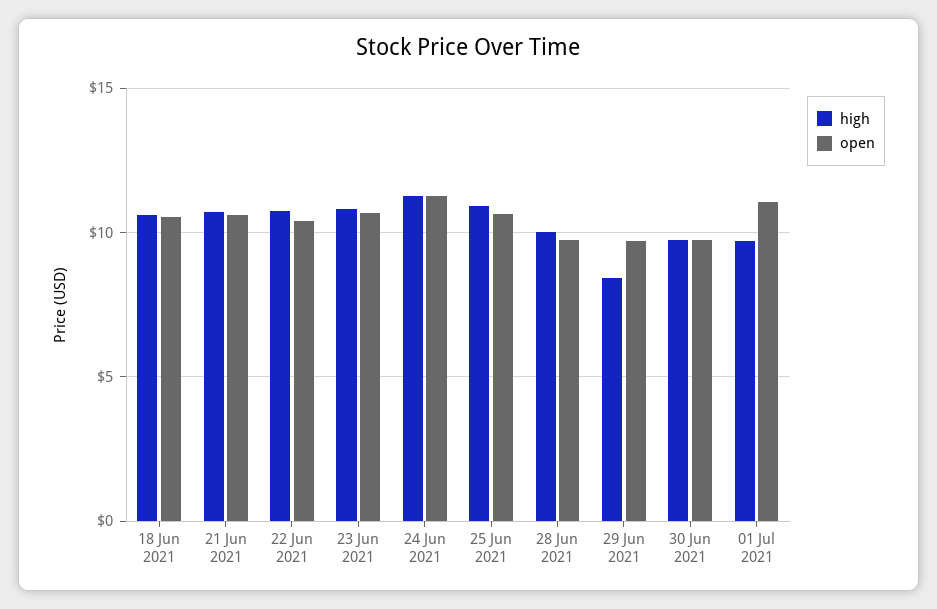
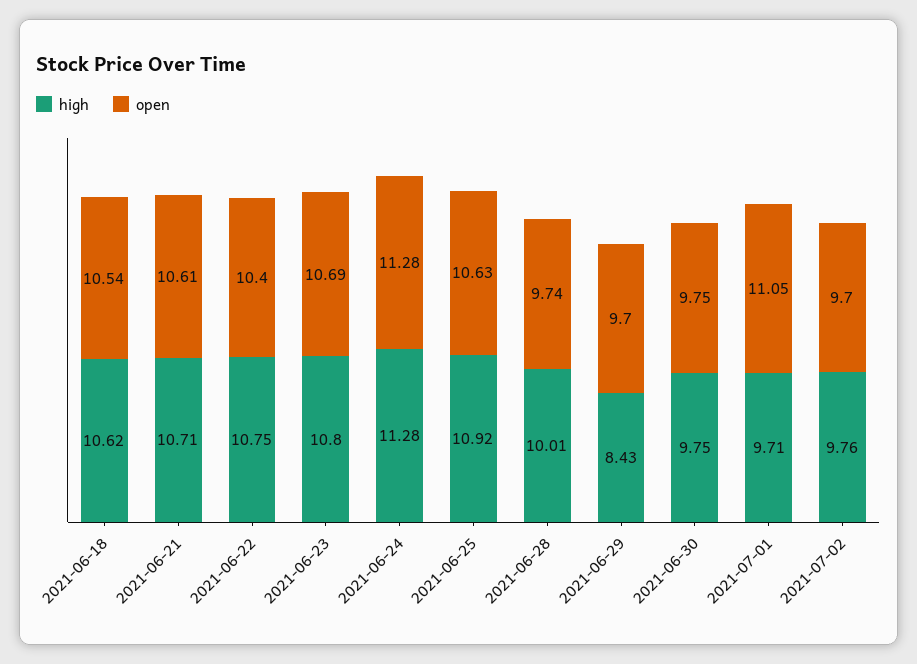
high, 2021-07-02: none -> 9.76
open, 2021-07-02: none -> 9.7

